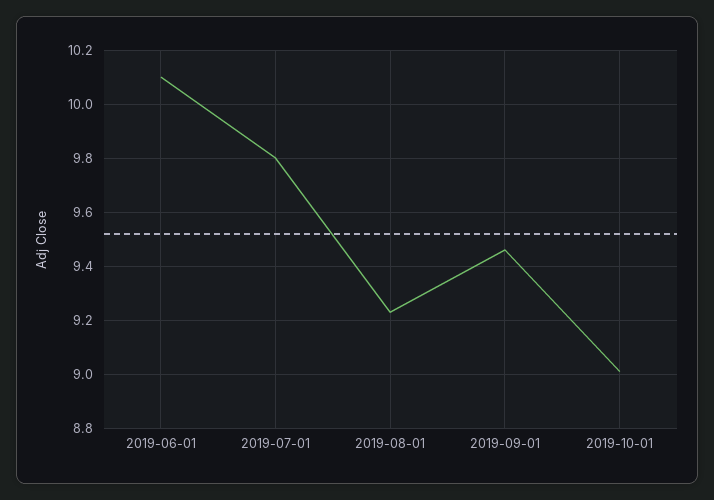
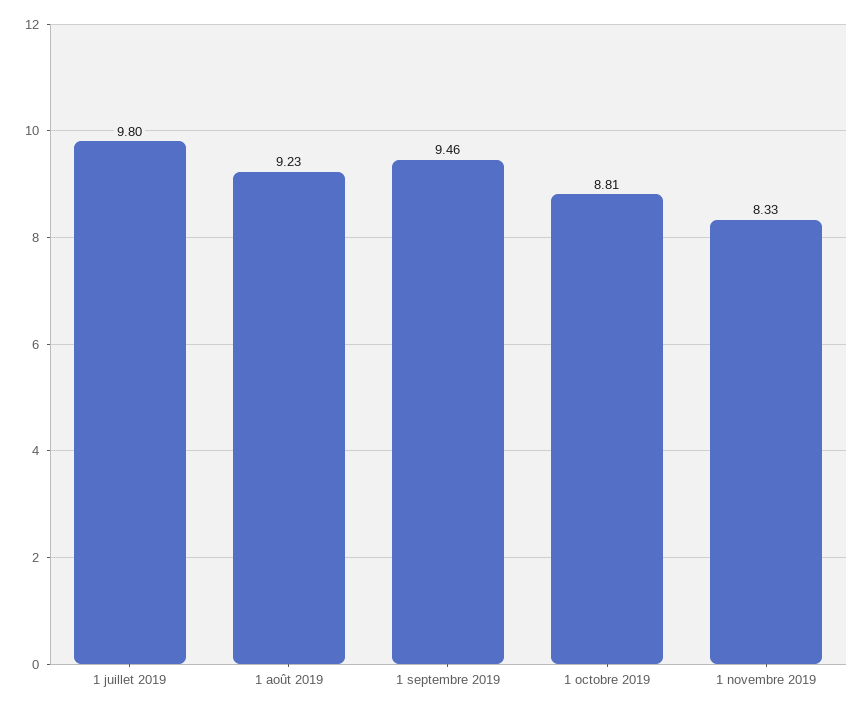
2019-06-01: 10.1 -> none
2019-10-01: 9 -> 8.81
1 novembre 2019: none -> 8.33

